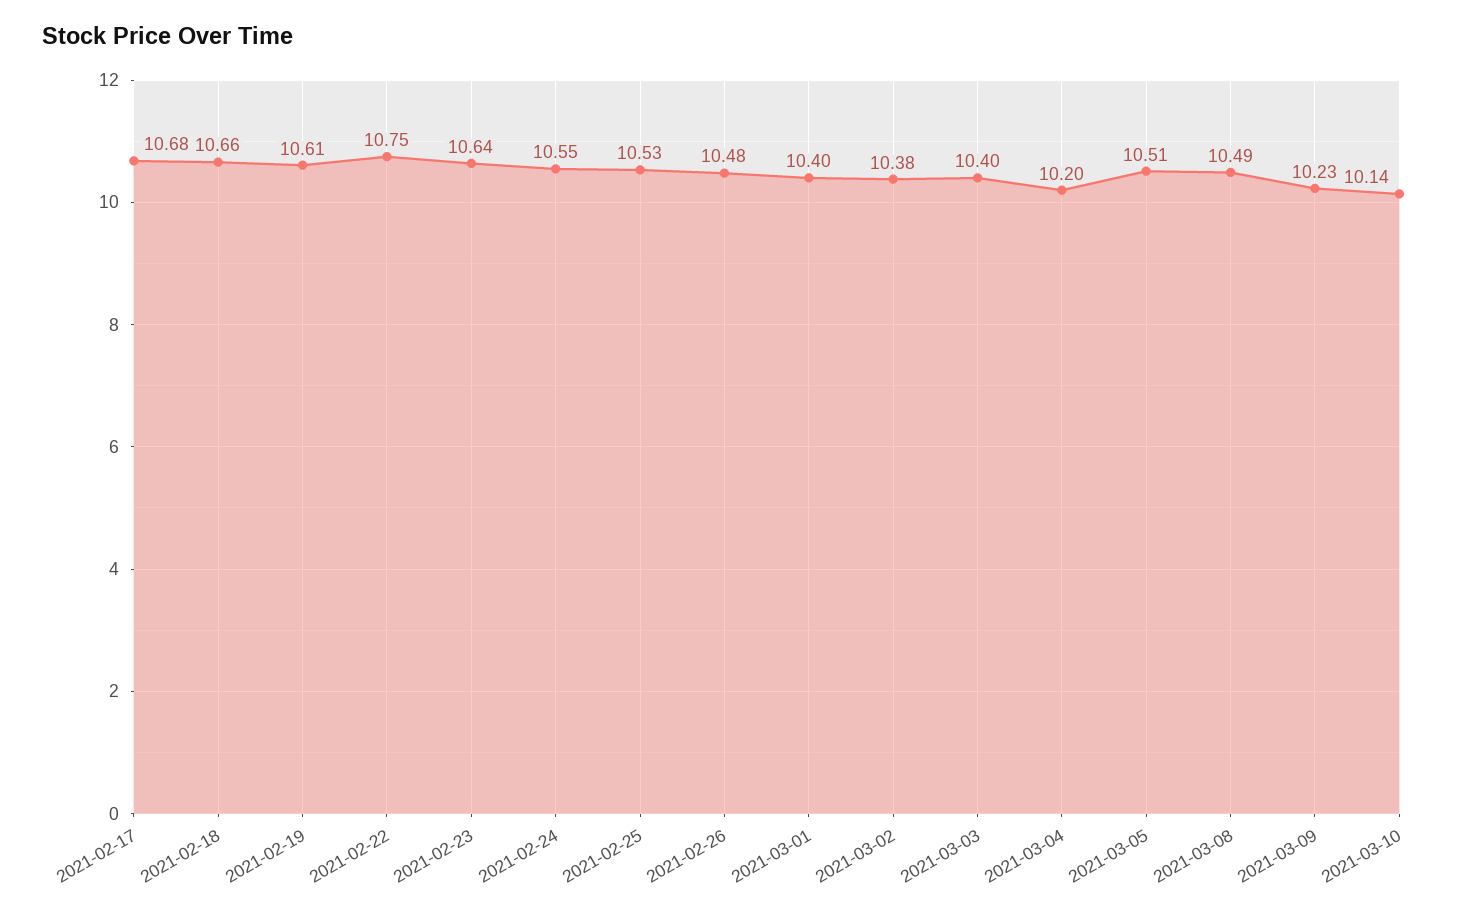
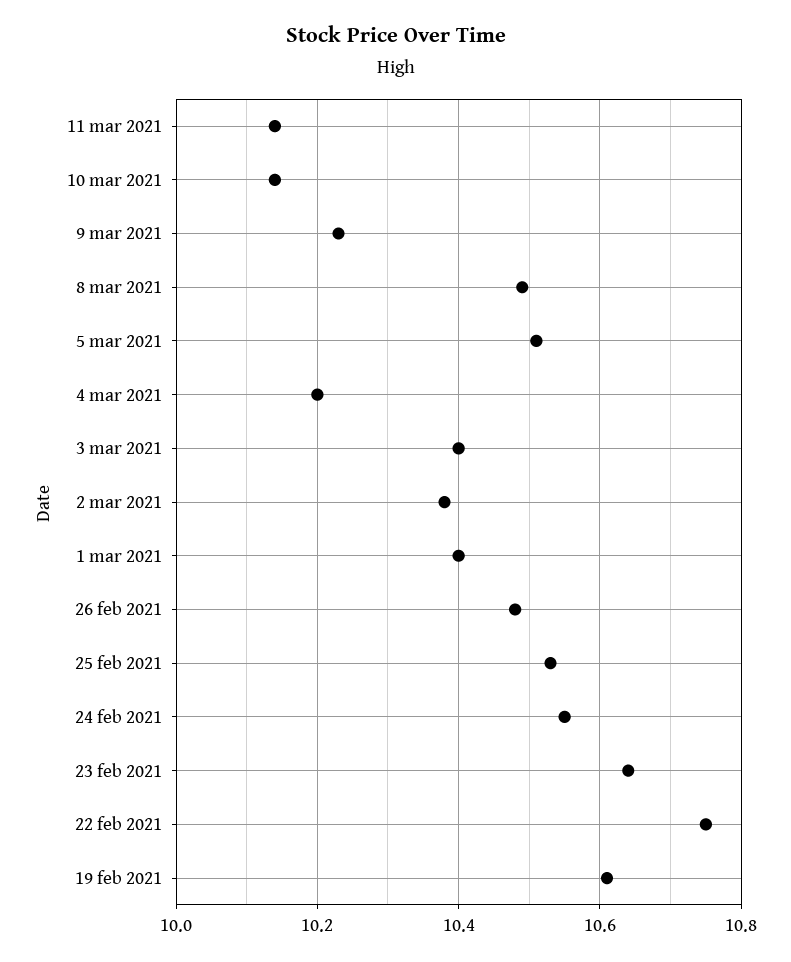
2021-02-17: 10.68 -> none
2021-02-18: 10.66 -> none
11 mar 2021: none -> 10.15

